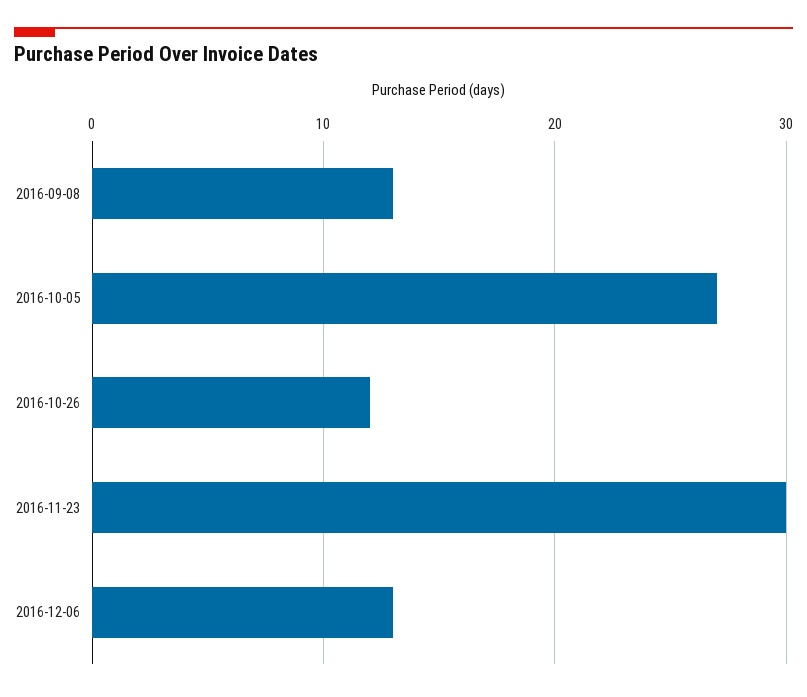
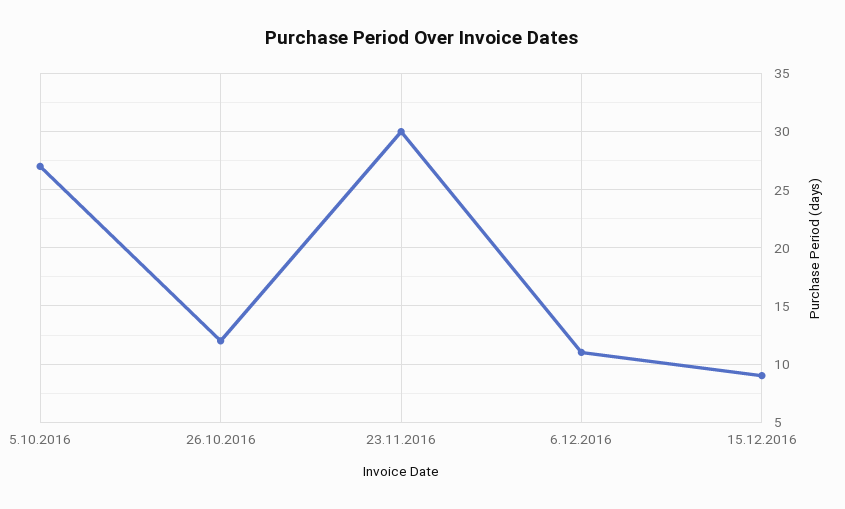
2016-09-08: 13 -> none
2016-12-06: 13 -> 11
15.12.2016: none -> 9

